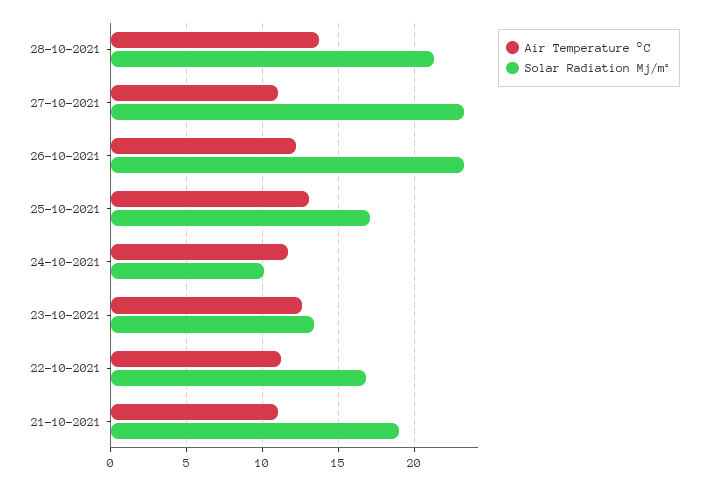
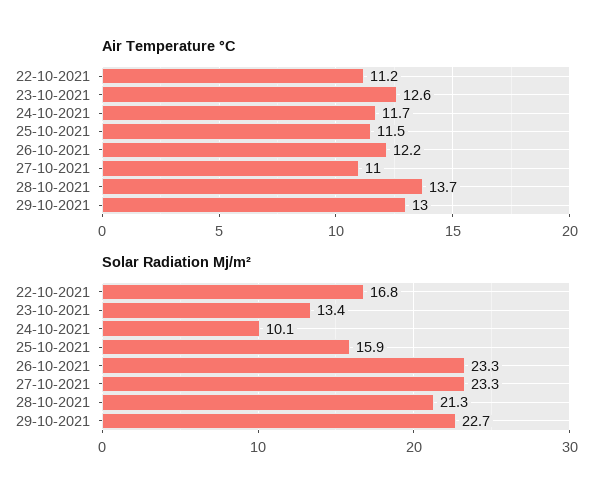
Air Temperature °C, 25-10-2021: 13 -> 11.5
Solar Radiation Mj/m², 25-10-2021: 17 -> 15.9
Air Temperature °C, 21-10-2021: 11 -> none
Solar Radiation Mj/m², 21-10-2021: 19 -> none
Air Temperature °C, 29-10-2021: none -> 13
Solar Radiation Mj/m², 29-10-2021: none -> 22.7

